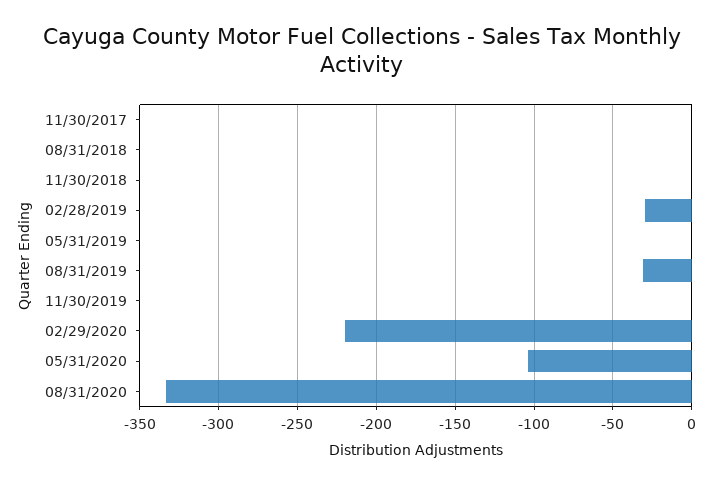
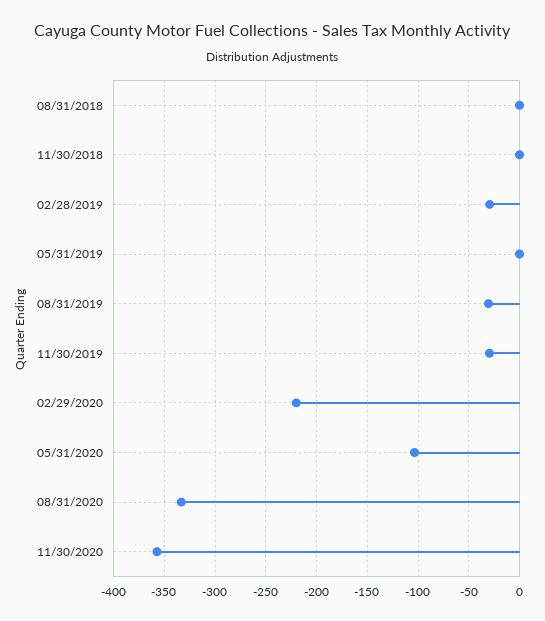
11/30/2017: 0 -> none
11/30/2019: 0 -> -30
11/30/2020: none -> -360

